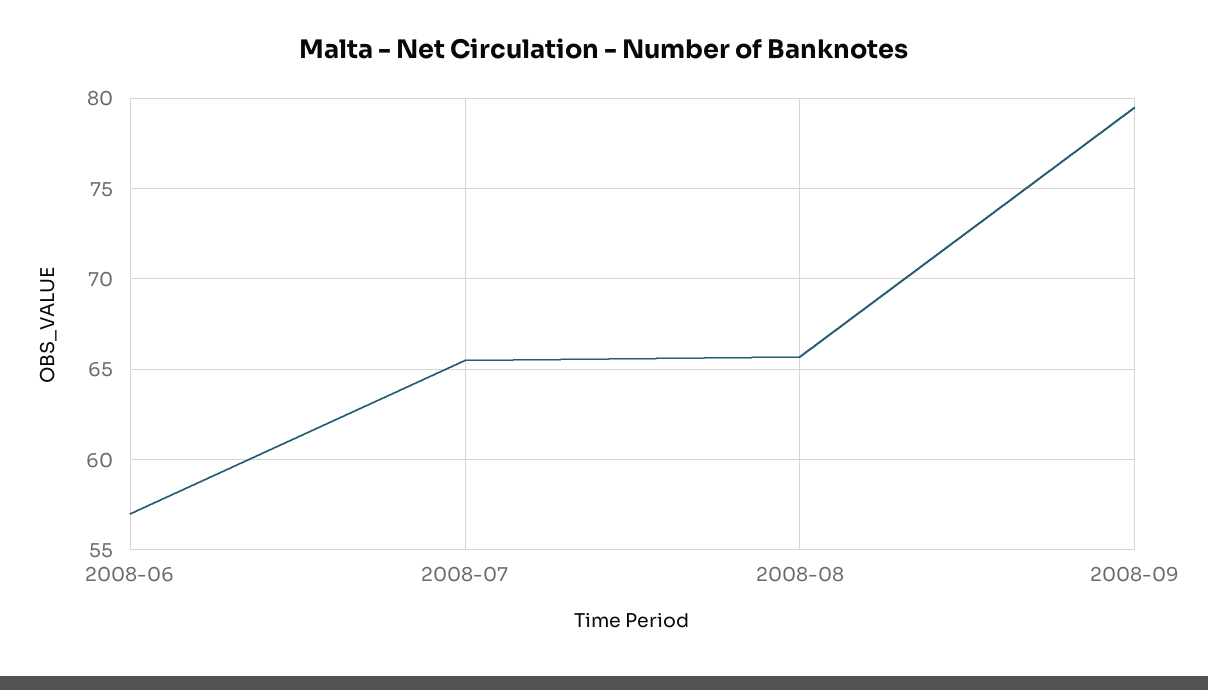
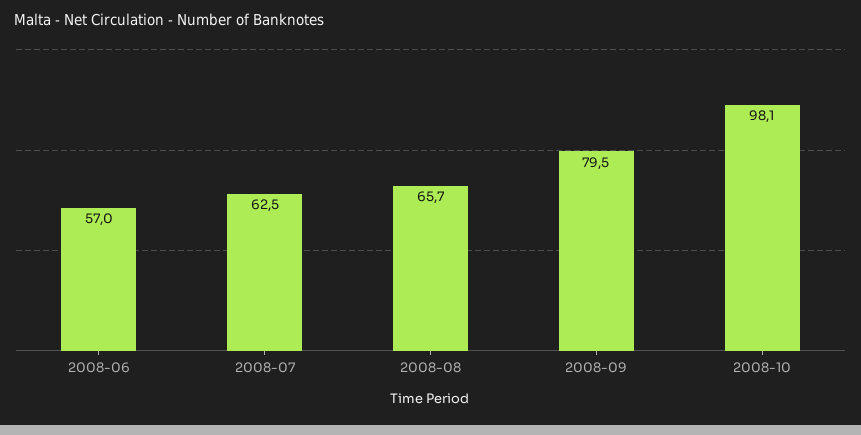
2008-07: 65.5 -> 62.5
2008-10: none -> 98.1

